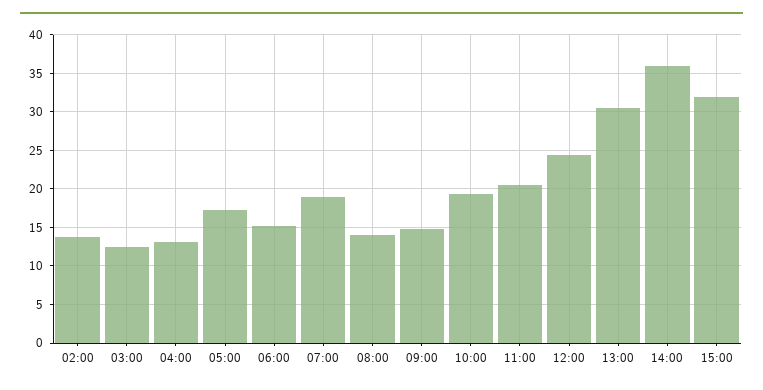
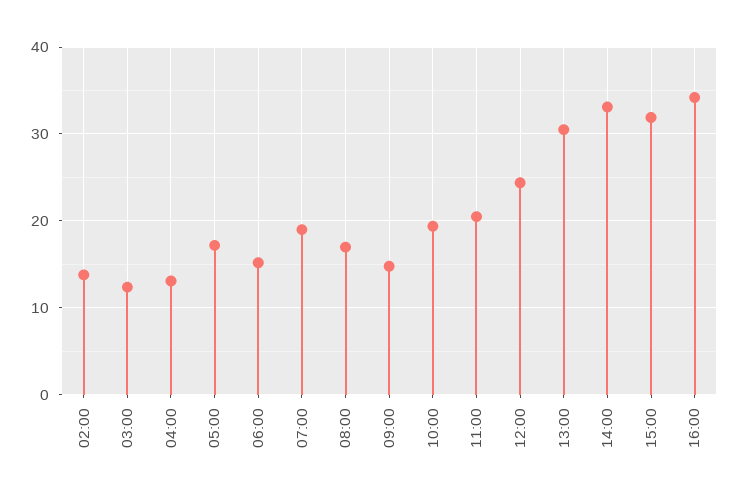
08:00: 14 -> 17
14:00: 36 -> 33
16:00: none -> 34

